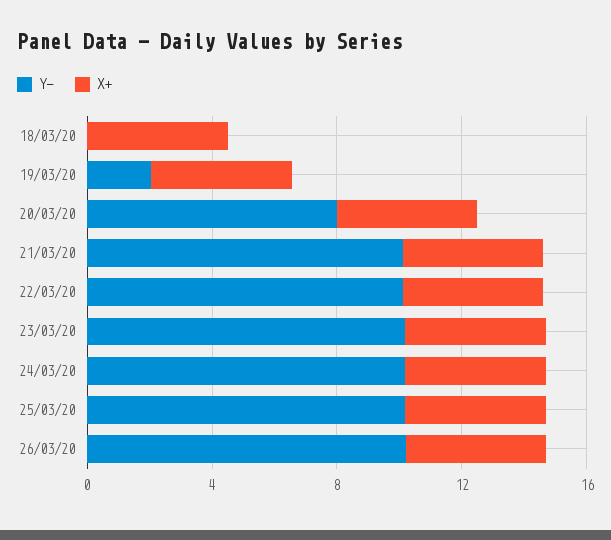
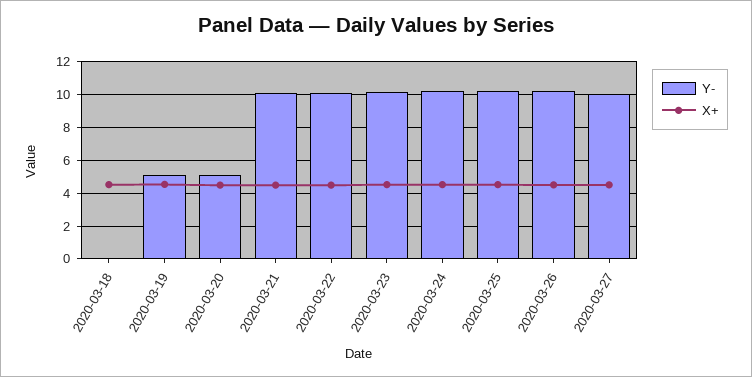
Y-, 19/03/20: 2 -> 5
Y-, 20/03/20: 8 -> 5
Y-, 2020-03-27: none -> 10
X+, 2020-03-27: none -> 4.5

